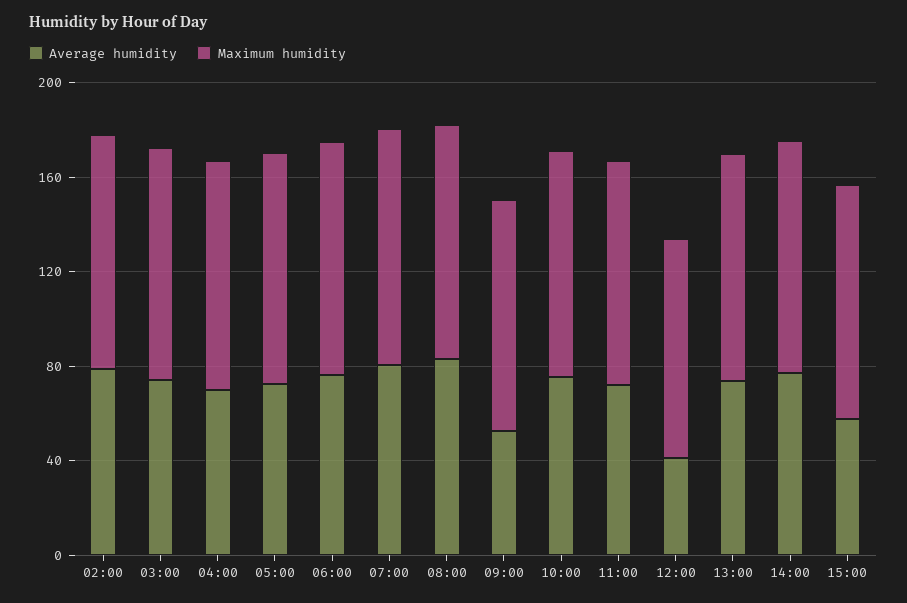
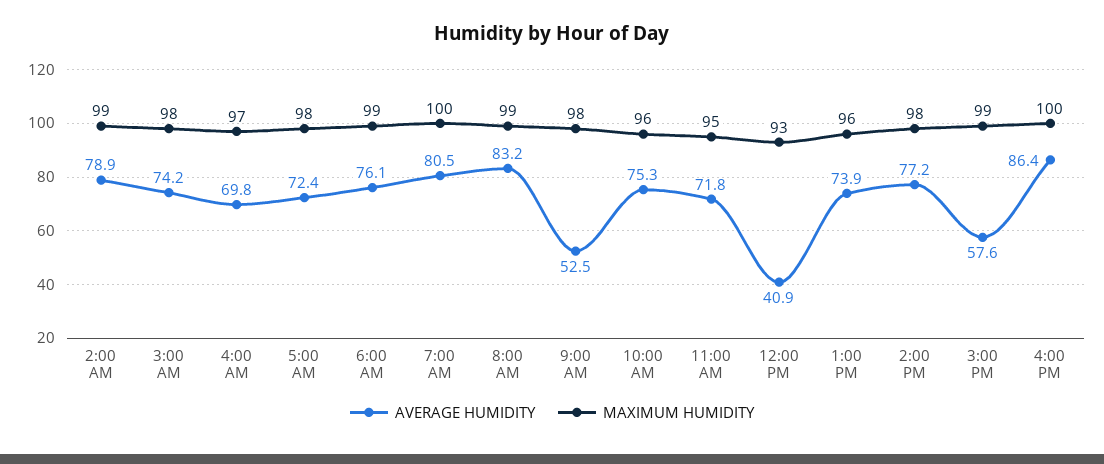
Average humidity, 4:00 PM: none -> 86.4
Maximum humidity, 4:00 PM: none -> 100

